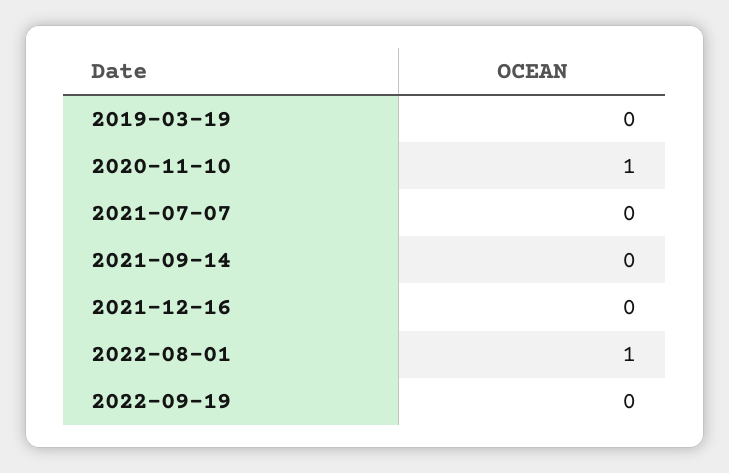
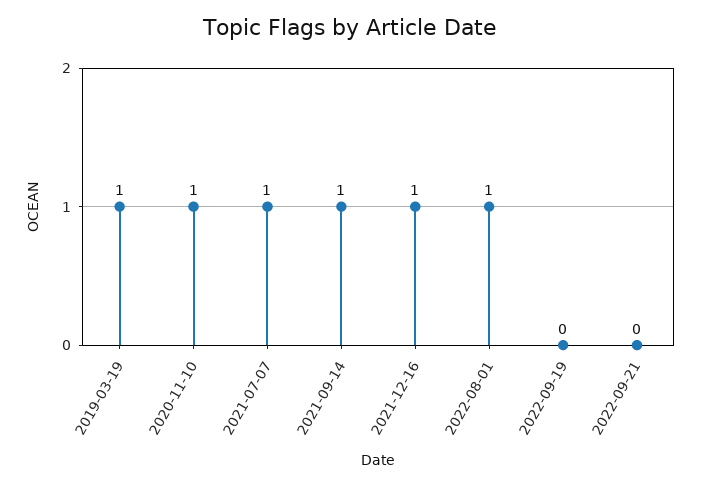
2019-03-19: 0 -> 1
2021-07-07: 0 -> 1
2021-09-14: 0 -> 1
2021-12-16: 0 -> 1
2022-09-21: none -> 0

